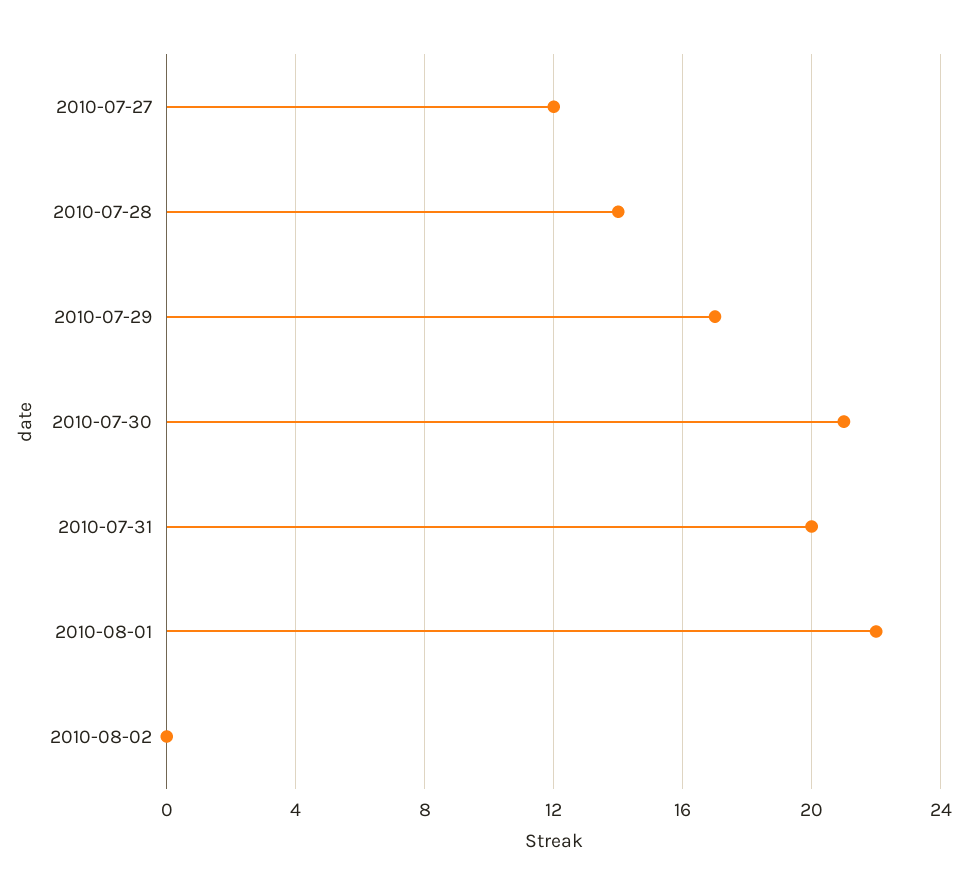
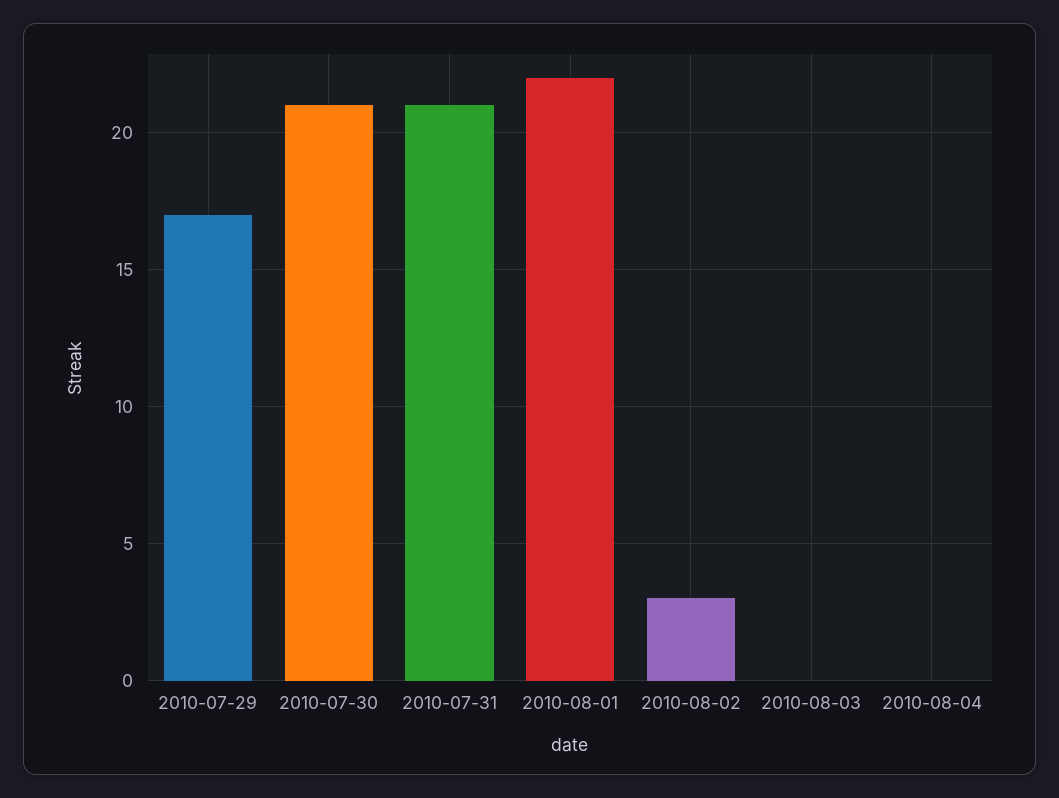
2010-07-27: 12 -> none
2010-07-28: 14 -> none
2010-07-31: 20 -> 21
2010-08-02: 0 -> 3
2010-08-03: none -> 0
2010-08-04: none -> 0

